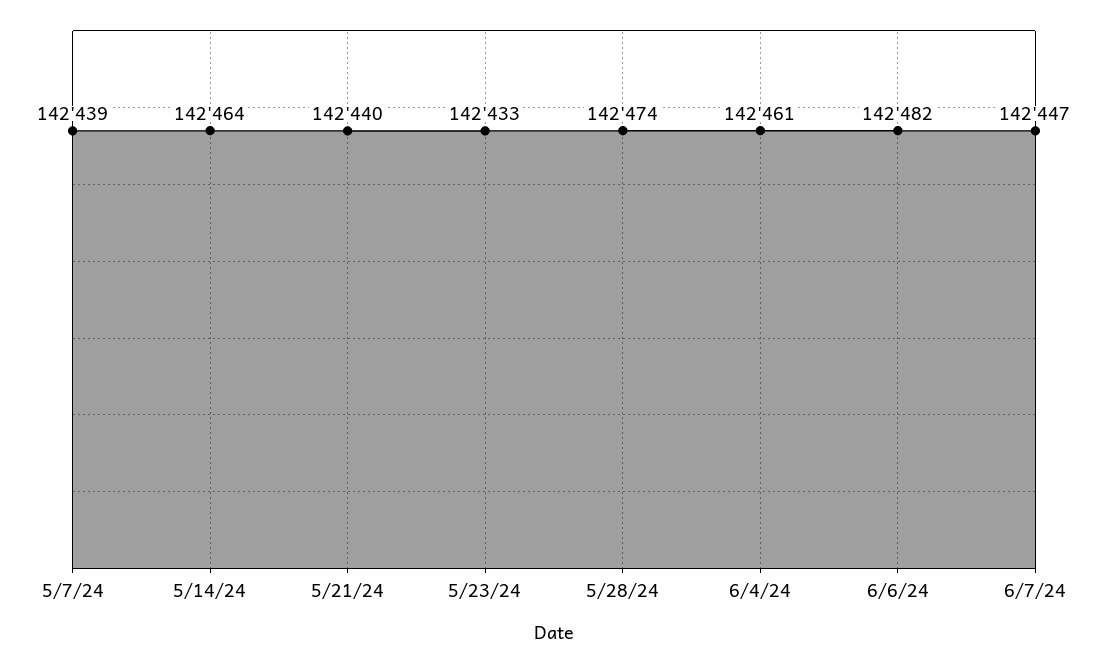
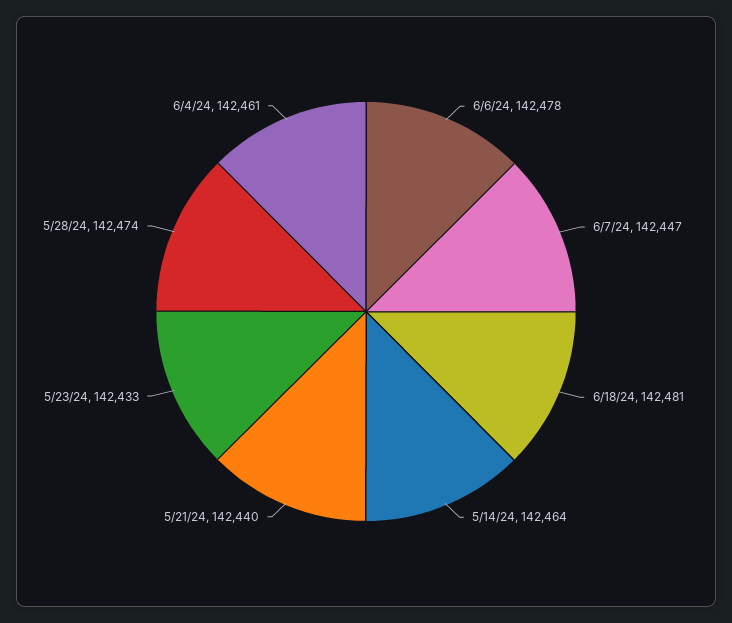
5/7/24: 142439 -> none
6/6/24: 142482 -> 142478
6/18/24: none -> 142481

